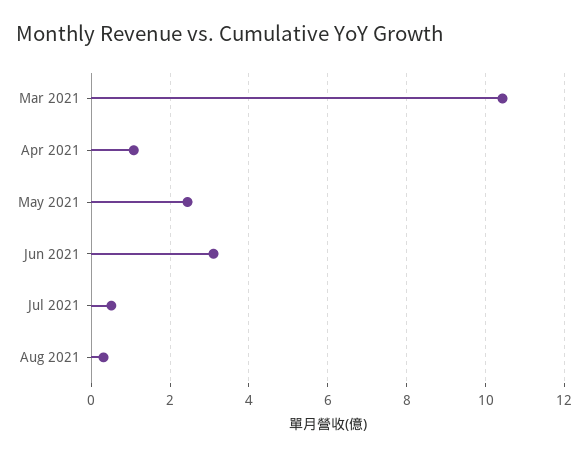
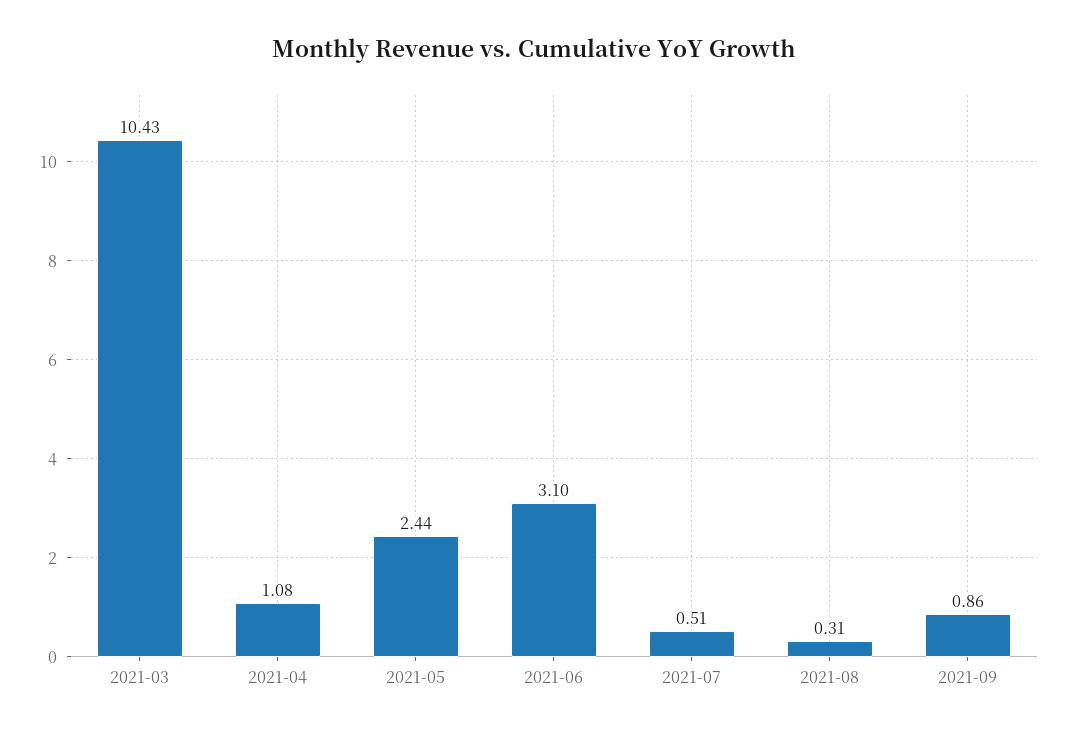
2021-09: none -> 0.86

